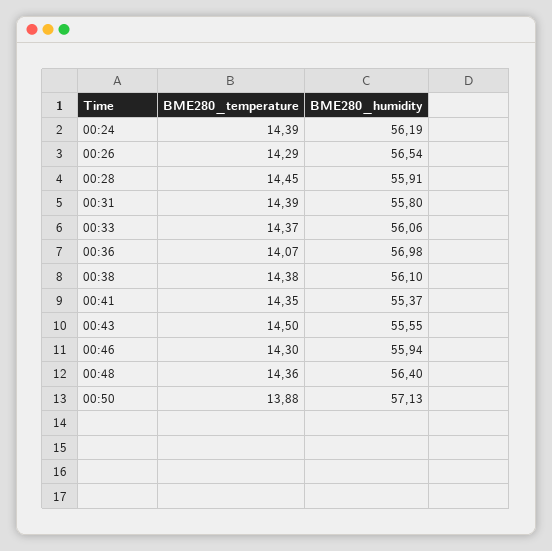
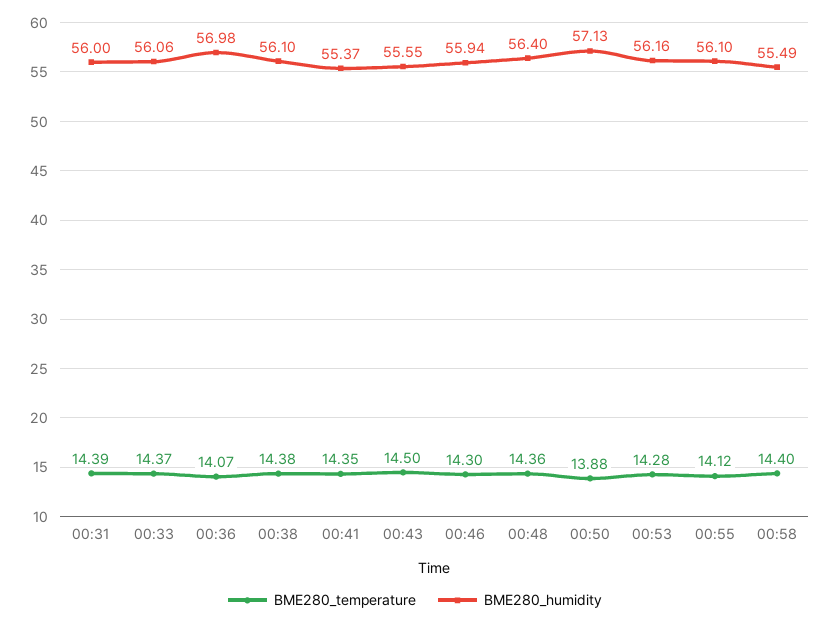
BME280_temperature, 00:24: 14.39 -> none
BME280_humidity, 00:24: 56.19 -> none
BME280_temperature, 00:26: 14.29 -> none
BME280_humidity, 00:26: 56.54 -> none
BME280_temperature, 00:28: 14.45 -> none
BME280_humidity, 00:28: 55.91 -> none
BME280_humidity, 00:31: 55.8 -> 56
BME280_temperature, 00:53: none -> 14.28
BME280_humidity, 00:53: none -> 56.16
BME280_temperature, 00:55: none -> 14.12
BME280_humidity, 00:55: none -> 56.1
BME280_temperature, 00:58: none -> 14.4
BME280_humidity, 00:58: none -> 55.49

